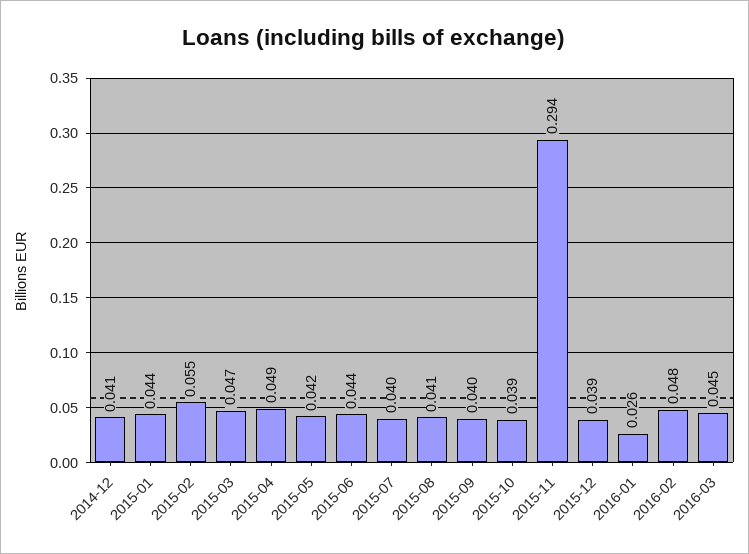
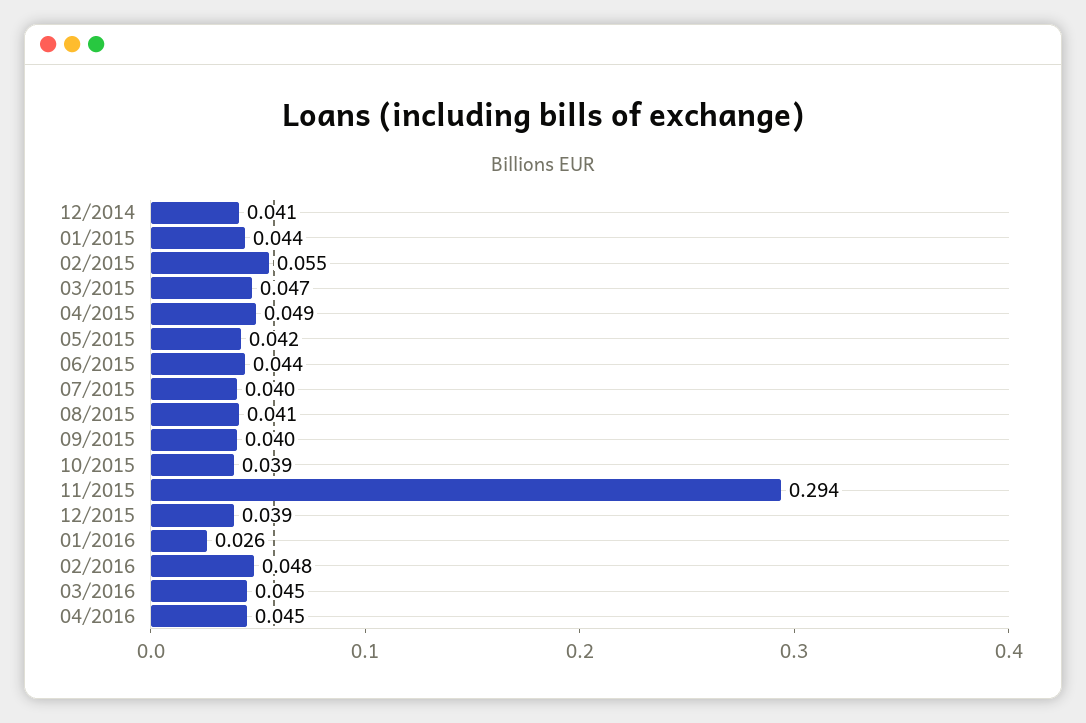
04/2016: none -> 0.045

